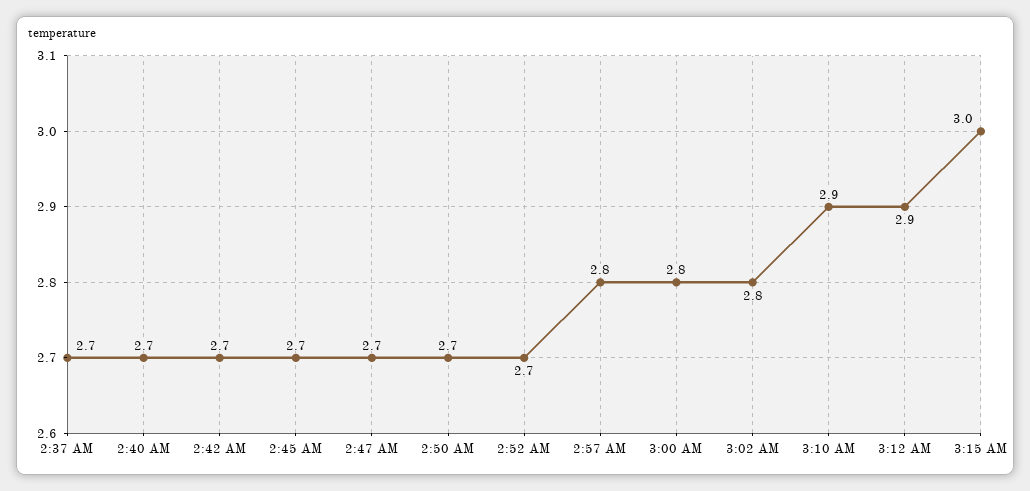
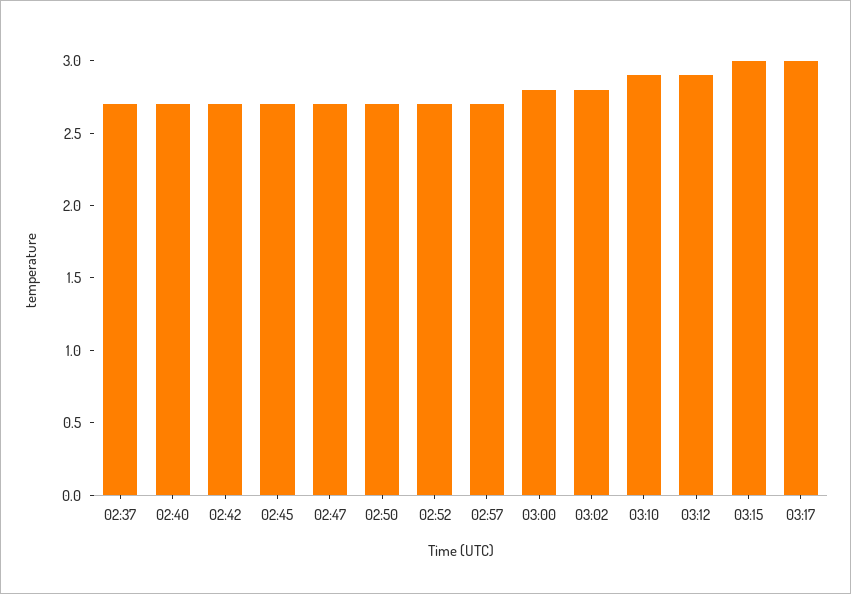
2:57 AM: 2.8 -> 2.7
03:17: none -> 3

